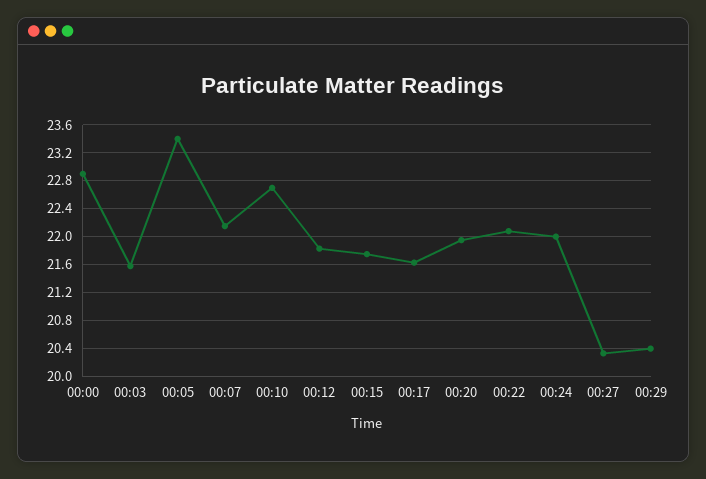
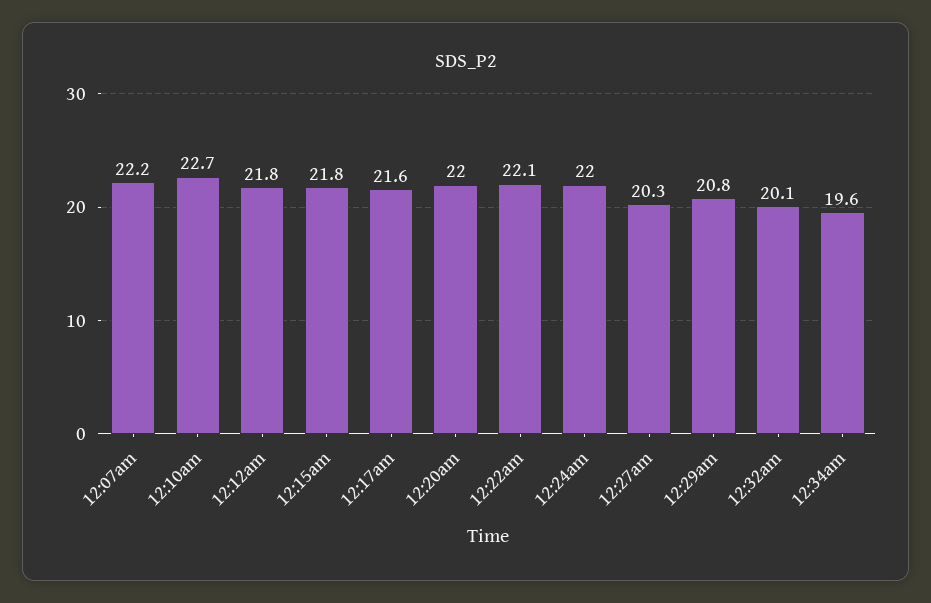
00:00: 22.9 -> none
00:03: 21.6 -> none
00:05: 23.4 -> none
00:29: 20.4 -> 20.8
12:32am: none -> 20.1
12:34am: none -> 19.6

